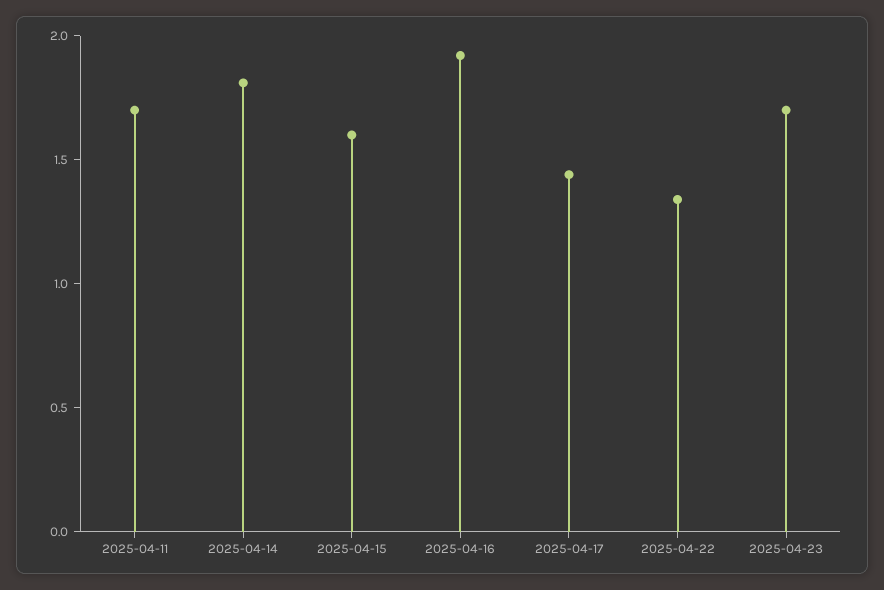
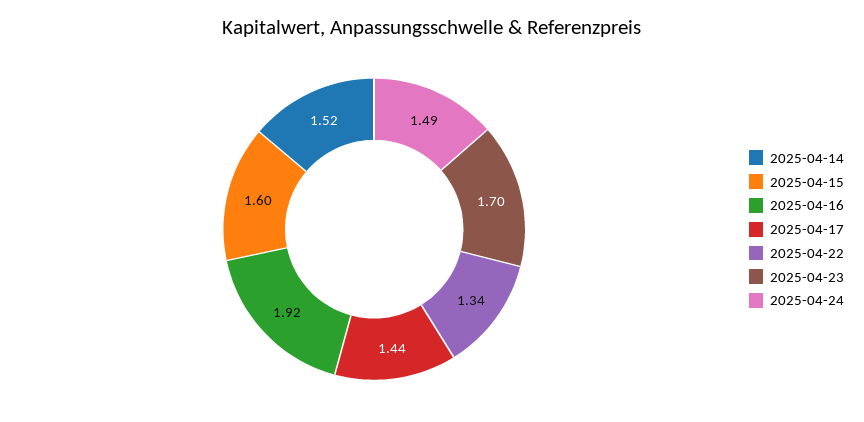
2025-04-11: 1.7 -> none
2025-04-14: 1.8 -> 1.52
2025-04-24: none -> 1.49

